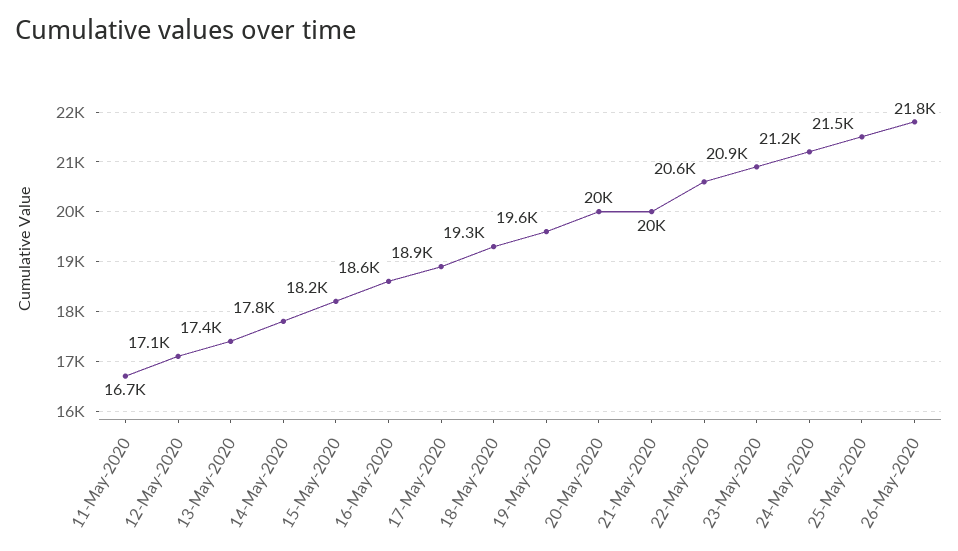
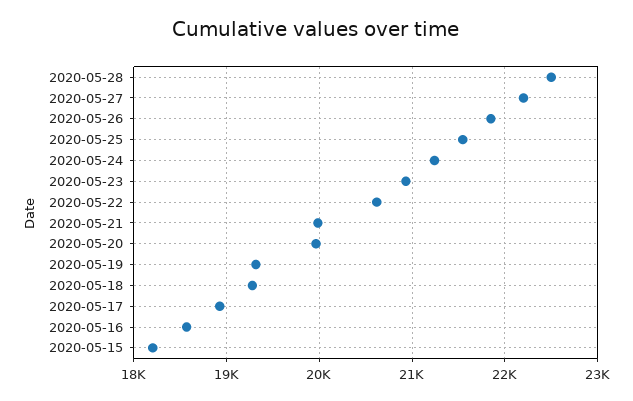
11-May-2020: 16700 -> none
12-May-2020: 17100 -> none
13-May-2020: 17400 -> none
14-May-2020: 17800 -> none
19-May-2020: 19600 -> 19300
2020-05-28: none -> 22500
2020-05-27: none -> 22200

